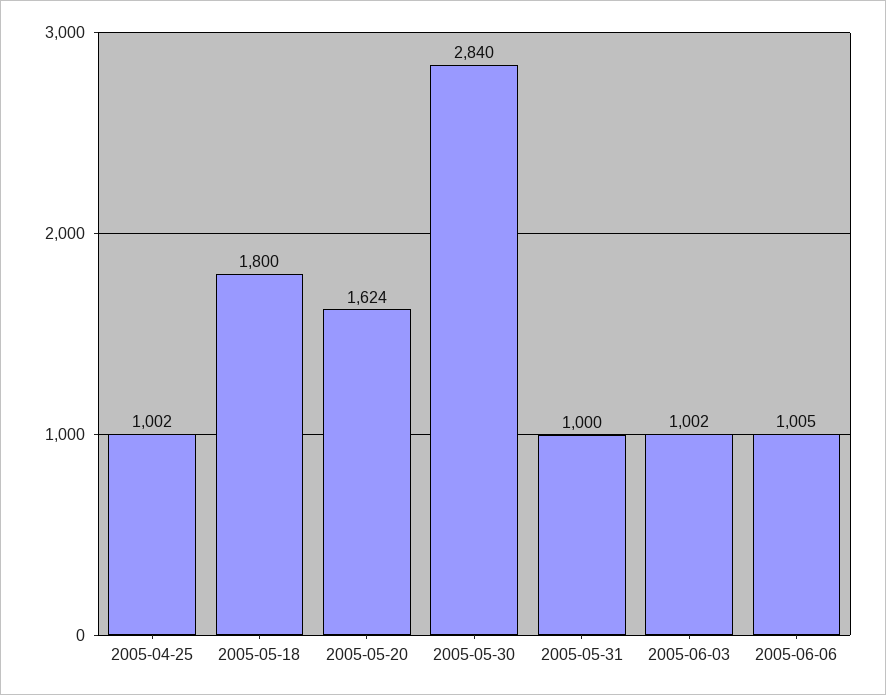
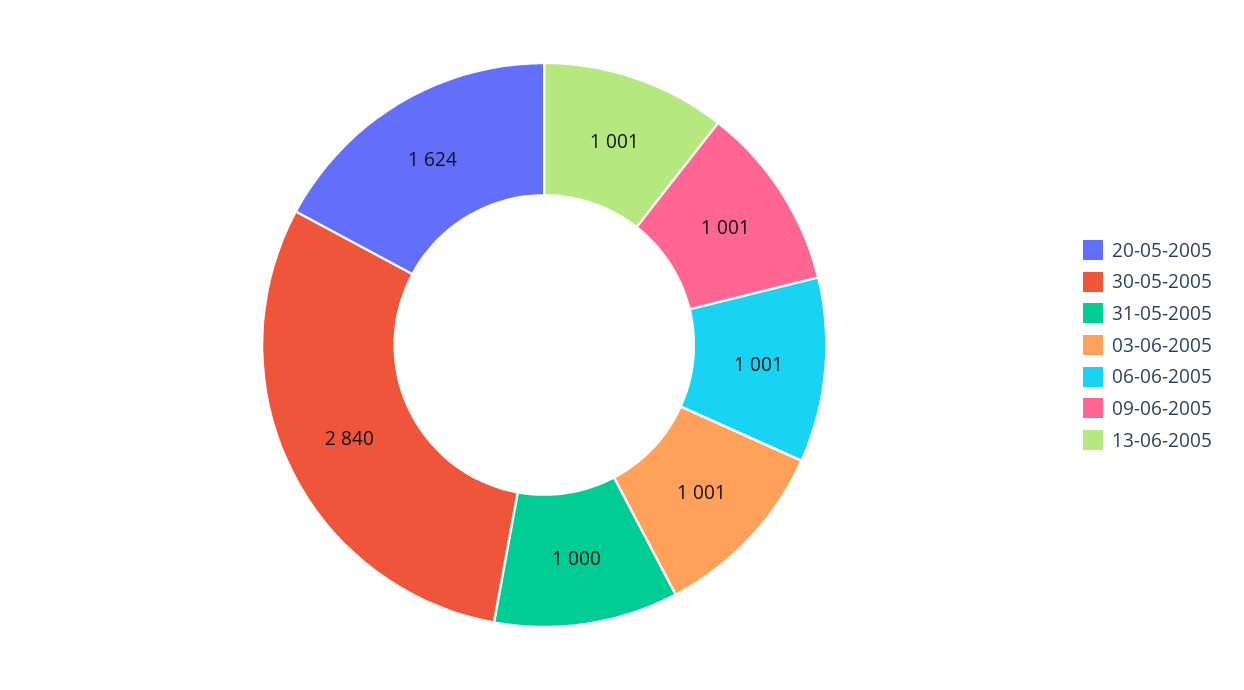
2005-04-25: 1002 -> none
2005-05-18: 1800 -> none
2005-06-03: 1002 -> 1001
2005-06-06: 1005 -> 1001
09-06-2005: none -> 1001
13-06-2005: none -> 1001

